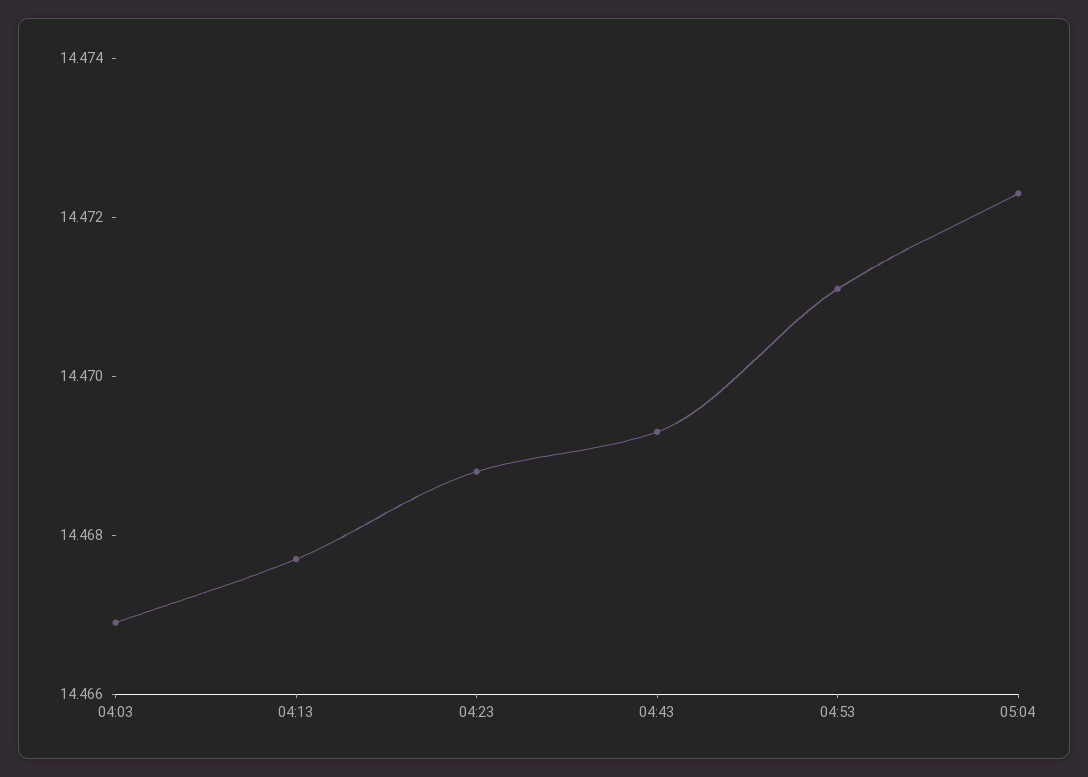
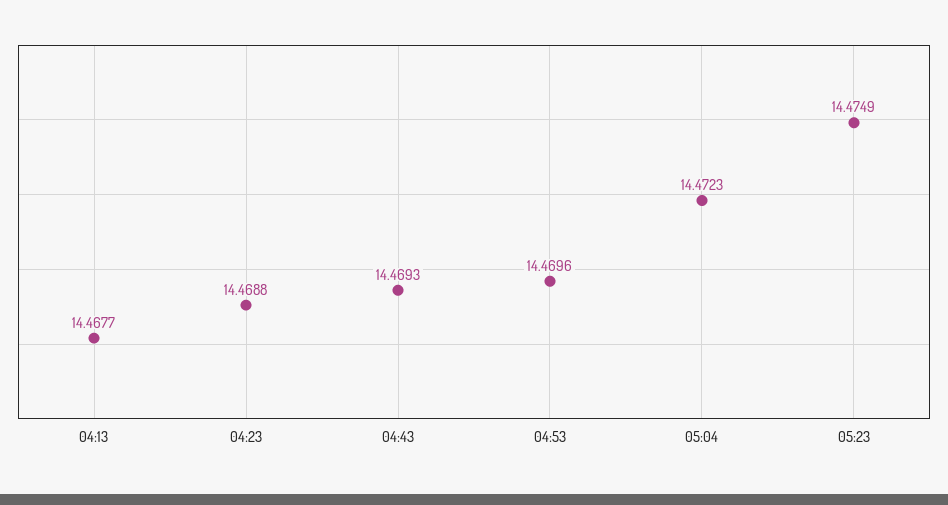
04:03: 14.467 -> none
04:53: 14.471 -> 14.4696
05:23: none -> 14.4749

